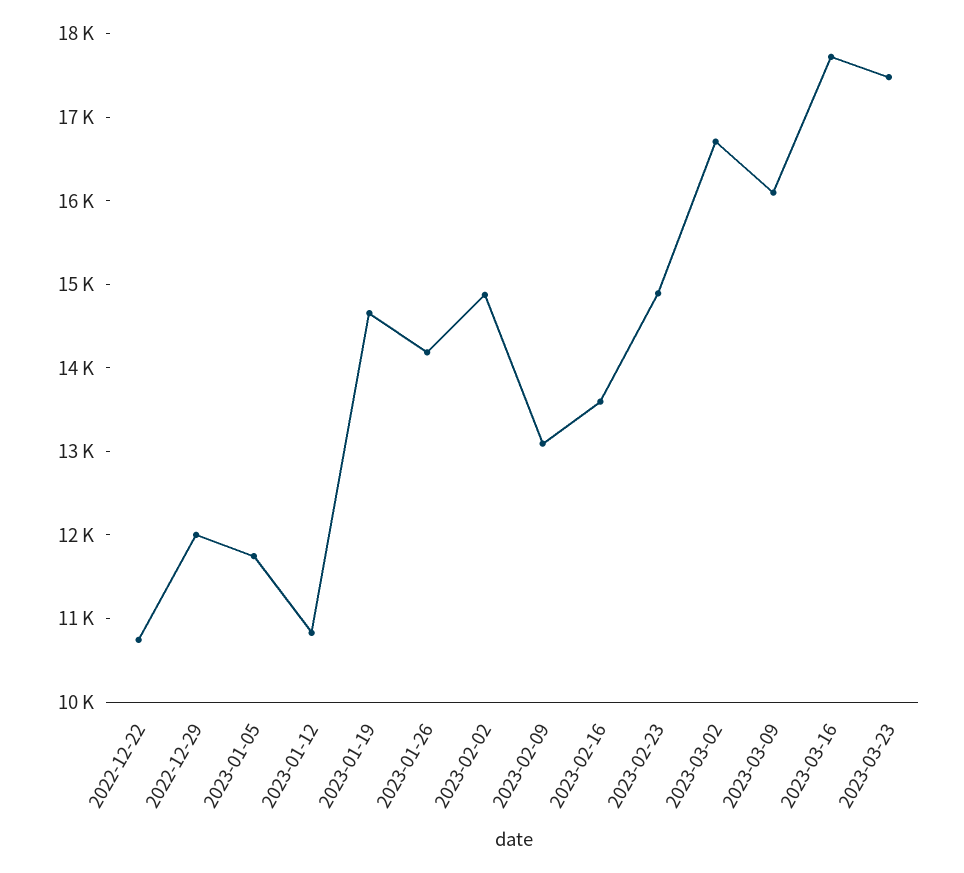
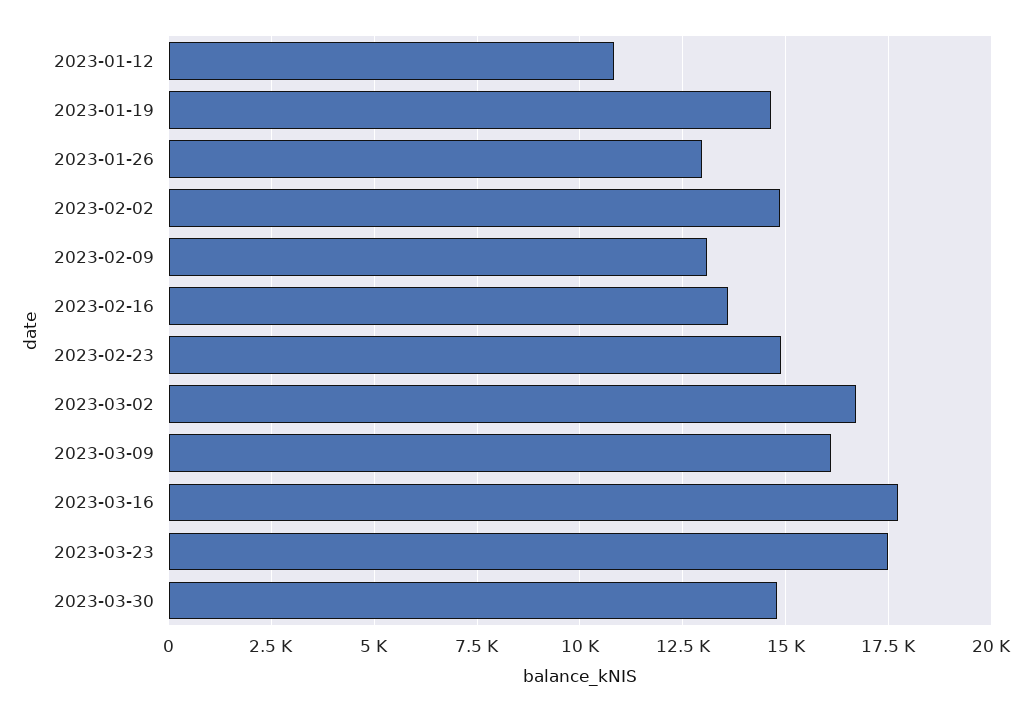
2022-12-22: 10800 -> none
2022-12-29: 12000 -> none
2023-01-05: 11800 -> none
2023-01-26: 14200 -> 13000
2023-03-30: none -> 14750

